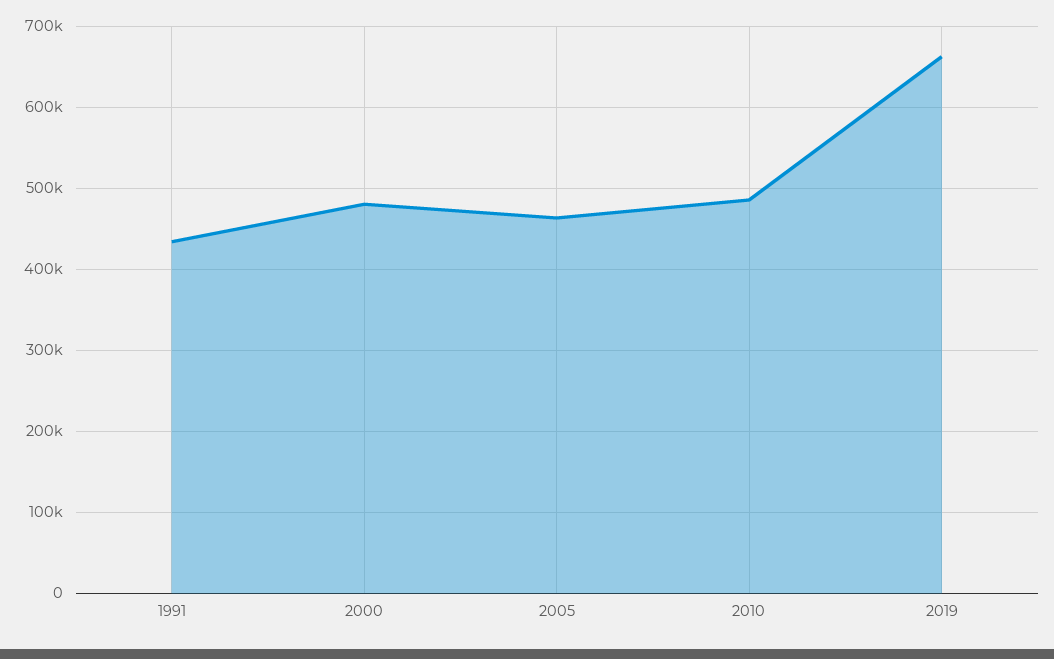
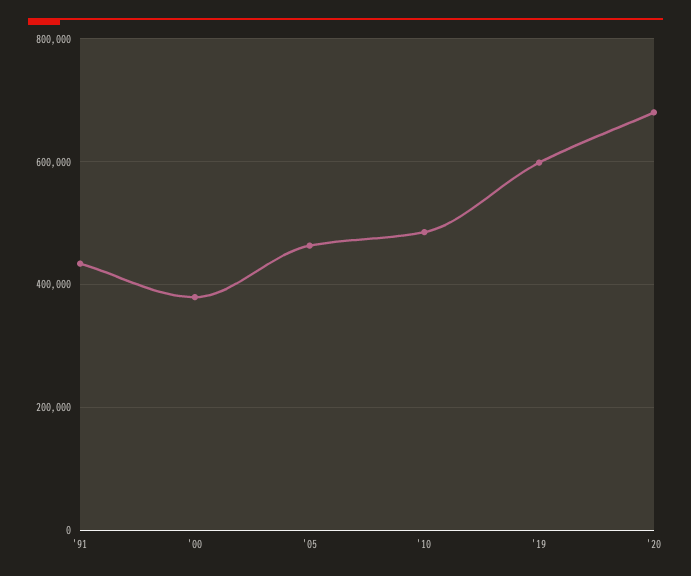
2000: 480000 -> 380000
2019: 660000 -> 600000
'20: none -> 680000

